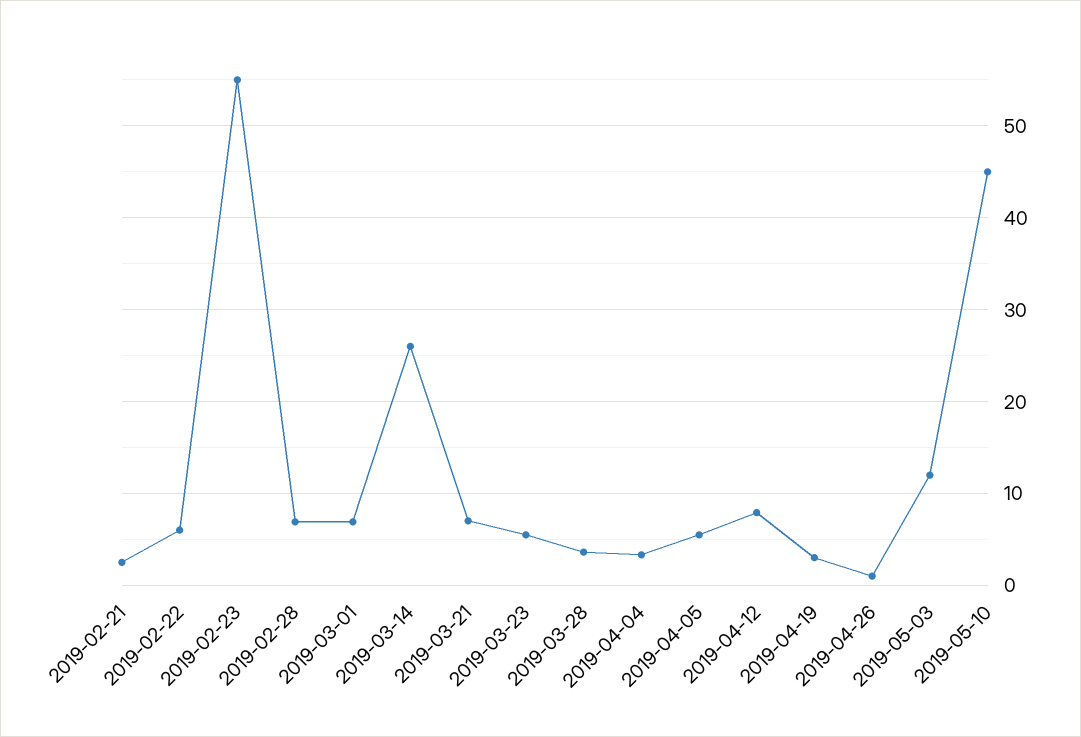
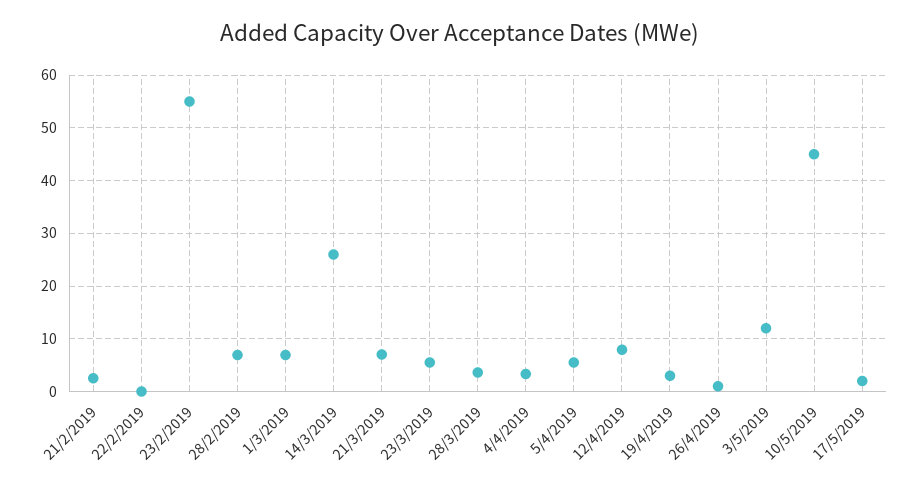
2019-02-22: 6 -> 0
17/5/2019: none -> 2

